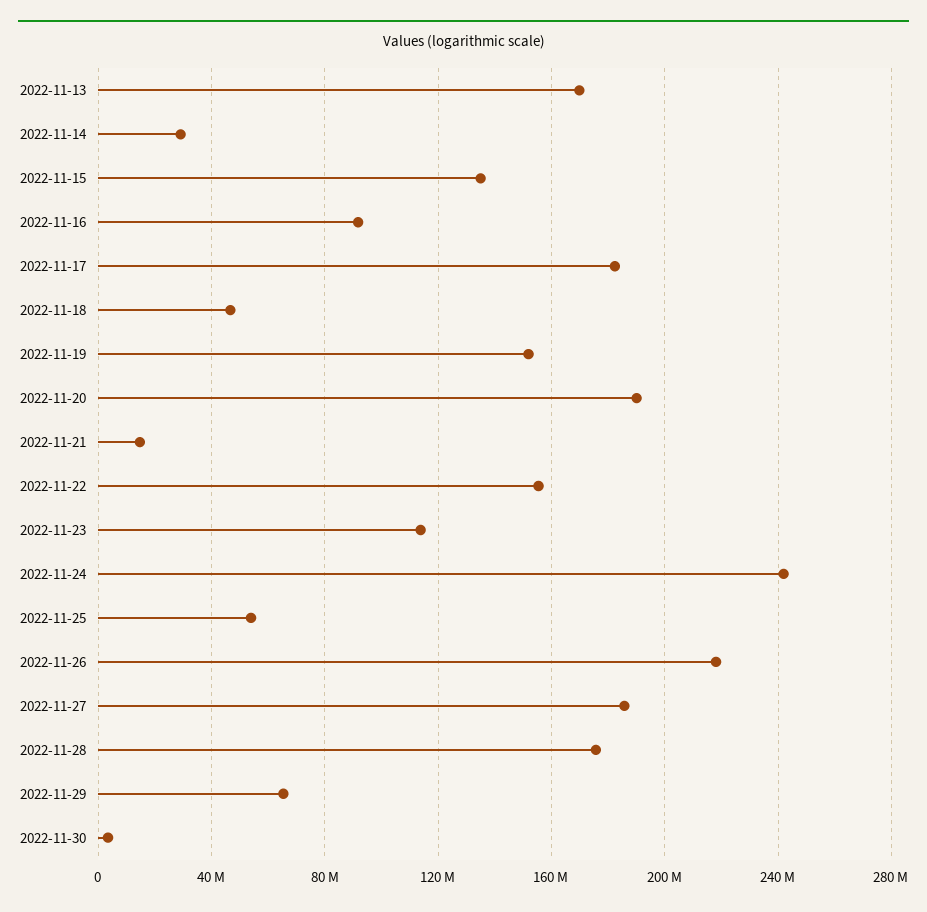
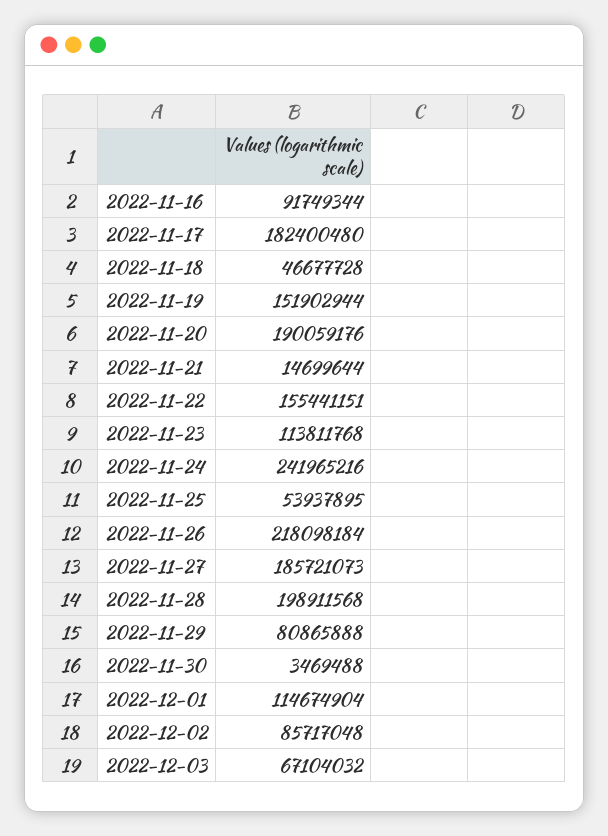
2022-11-13: 170000000 -> none
2022-11-14: 30000000 -> none
2022-11-15: 135000000 -> none
2022-11-28: 175000000 -> 198911568
2022-11-29: 65000000 -> 80865888
2022-12-01: none -> 114674904
2022-12-02: none -> 85717048
2022-12-03: none -> 67104032

